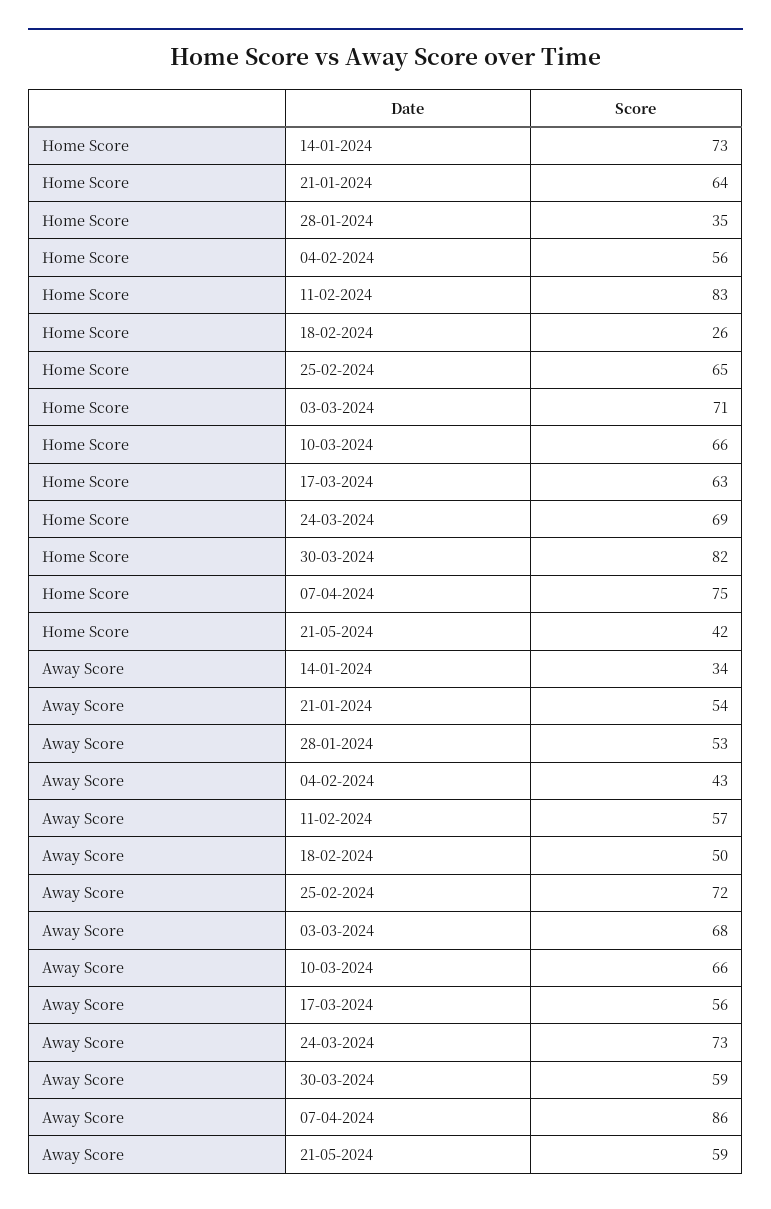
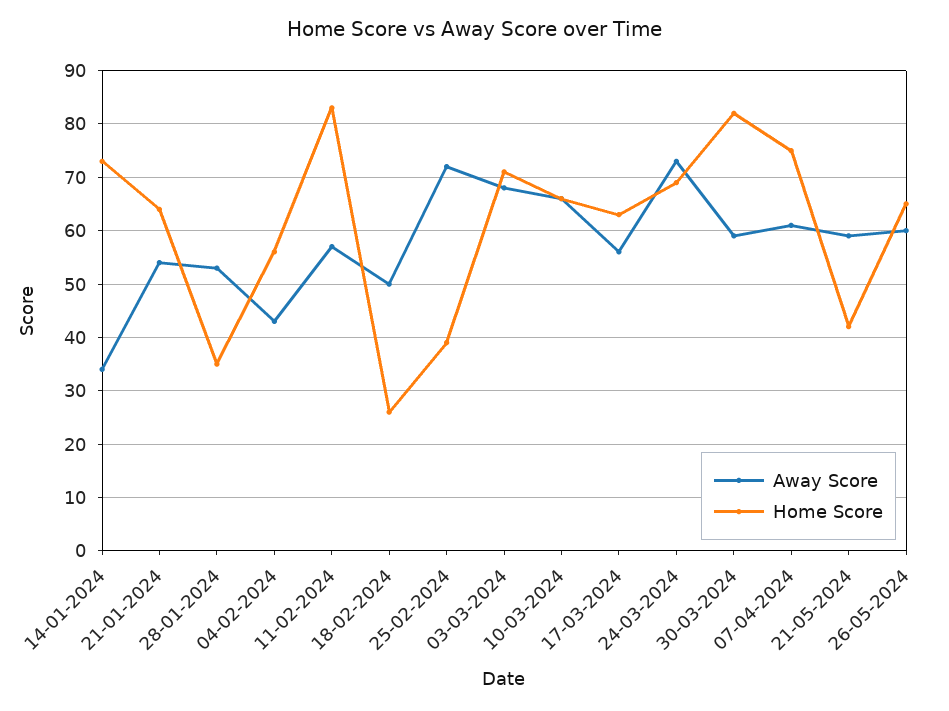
Home Score, 25-02-2024: 65 -> 40
Away Score, 07-04-2024: 86 -> 60
Away Score, 26-05-2024: none -> 60
Home Score, 26-05-2024: none -> 65

